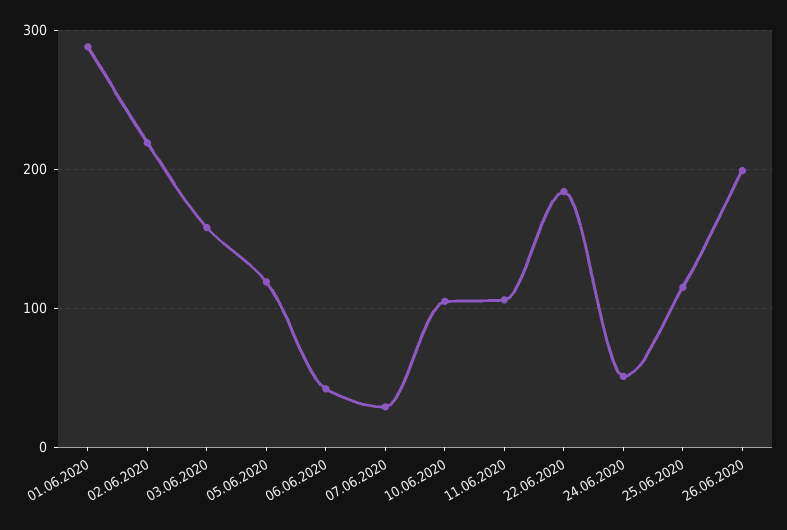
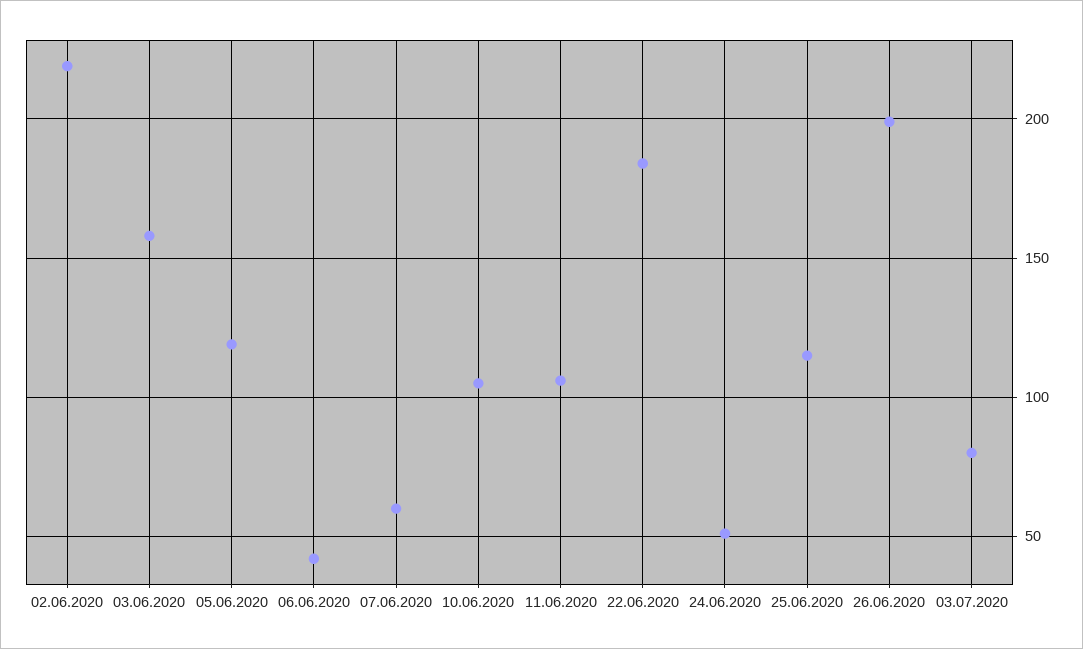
01.06.2020: 290 -> none
07.06.2020: 30 -> 60
03.07.2020: none -> 80

